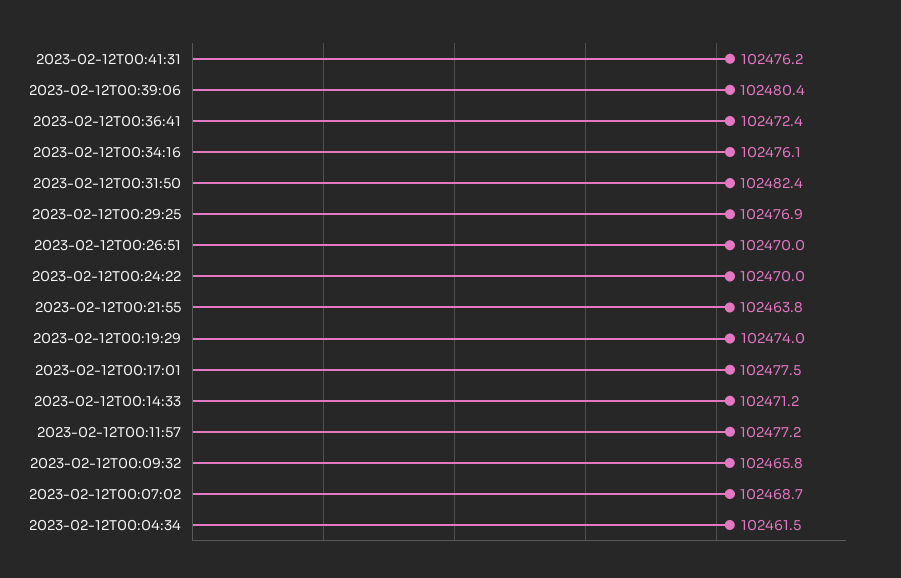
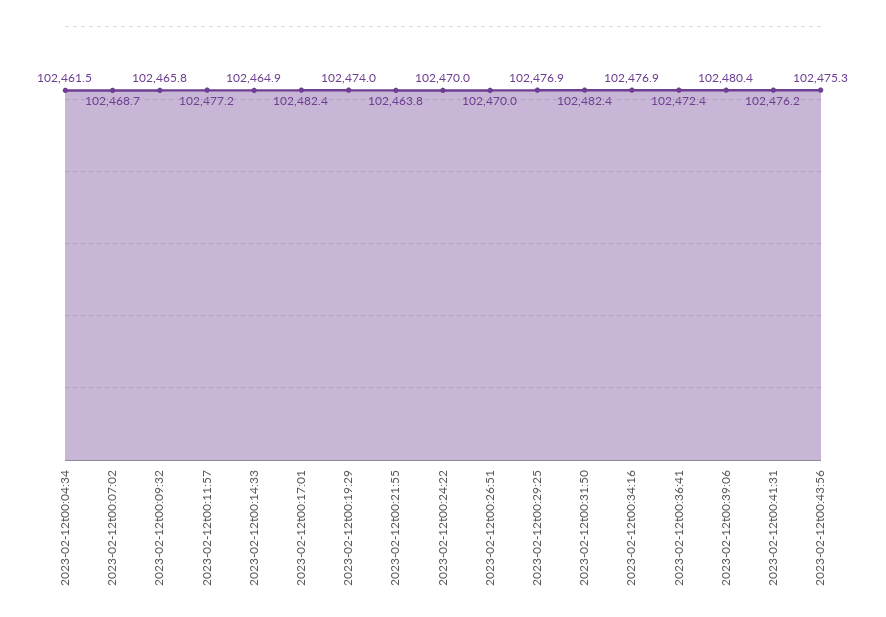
2023-02-12T00:34:16: 102476.1 -> 102476.9
2023-02-12T00:17:01: 102477.5 -> 102482.4
2023-02-12T00:14:33: 102471.2 -> 102464.9
2023-02-12t00:43:56: none -> 102475.3

